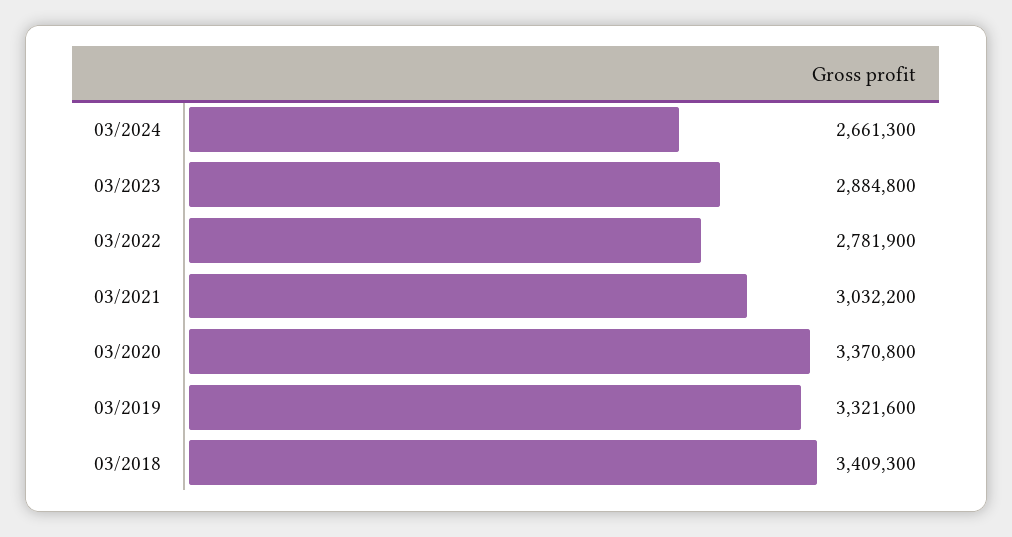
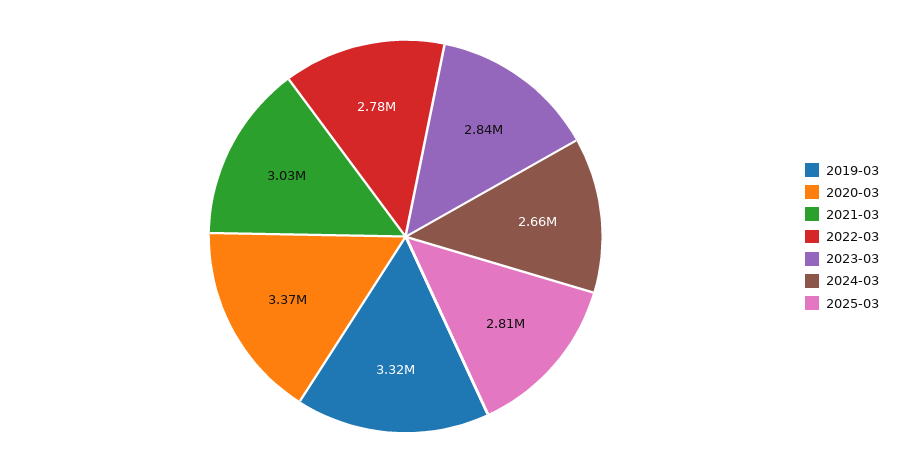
03/2023: 2884800 -> 2840000
03/2018: 3409300 -> none
2025-03: none -> 2810000

